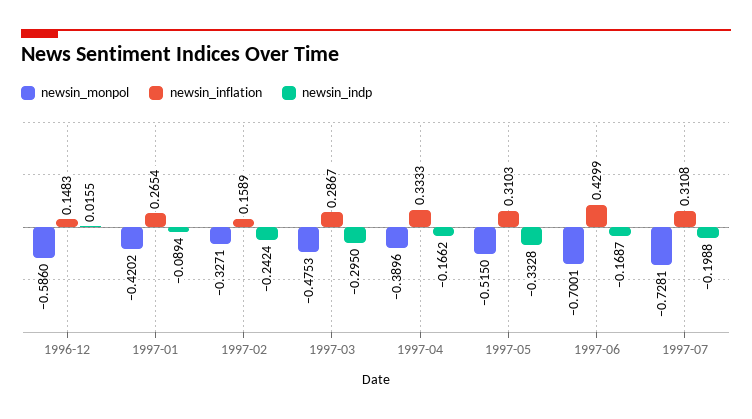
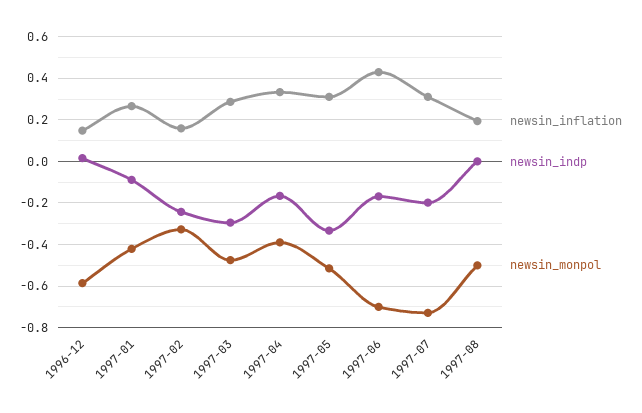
newsin_inflation, 1997-08: none -> 0.2
newsin_indp, 1997-08: none -> 0
newsin_monpol, 1997-08: none -> -0.5

